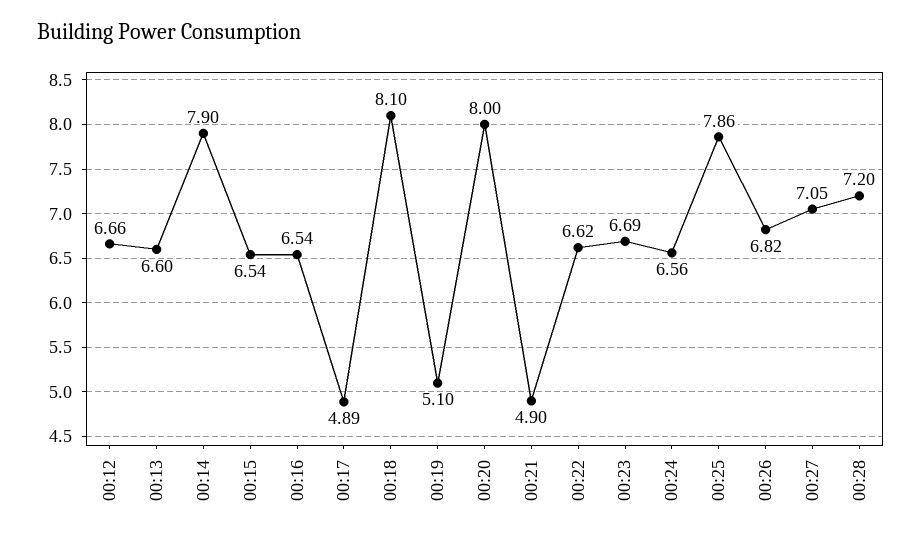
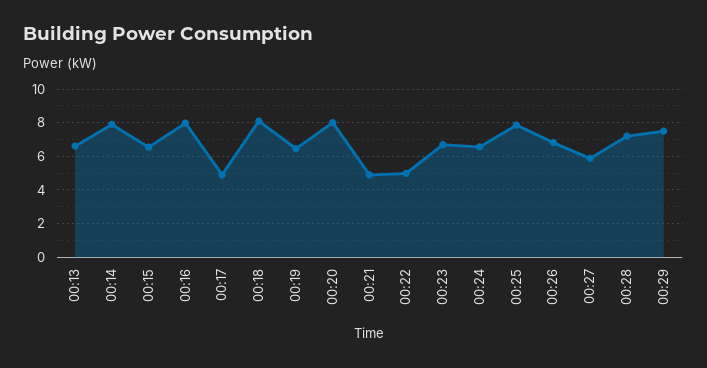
00:12: 6.66 -> none
00:16: 6.54 -> 8
00:19: 5.1 -> 6.5
00:22: 6.62 -> 5
00:27: 7.05 -> 6
00:29: none -> 7.5

